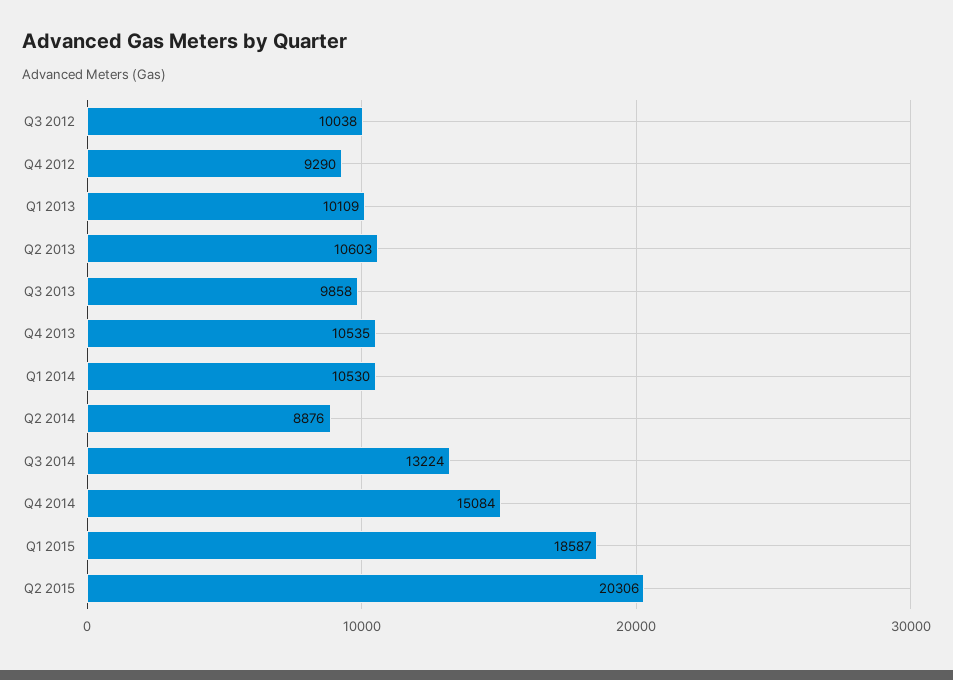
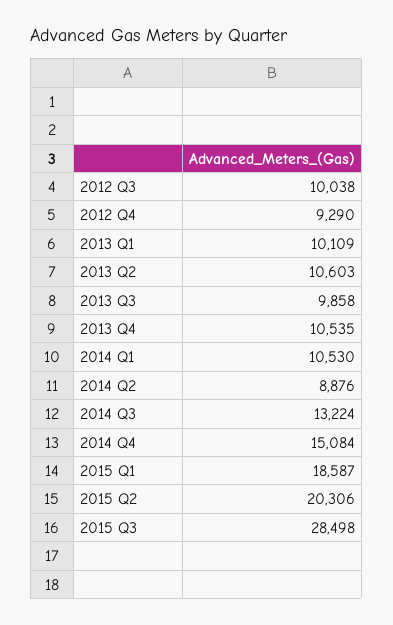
2015 Q3: none -> 28498

